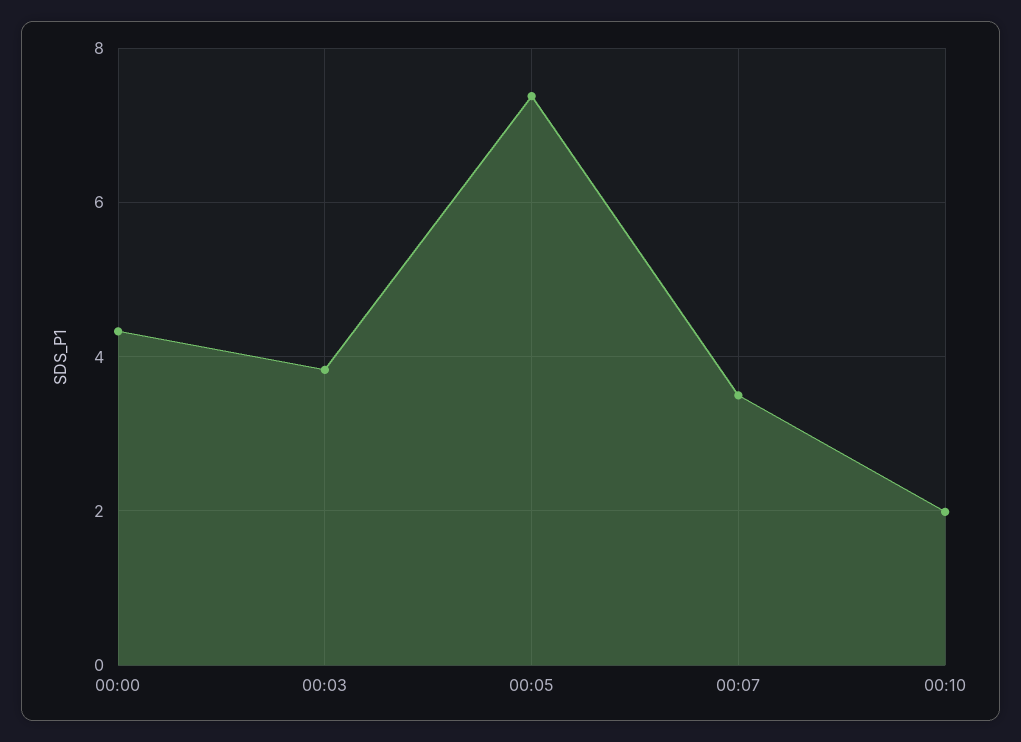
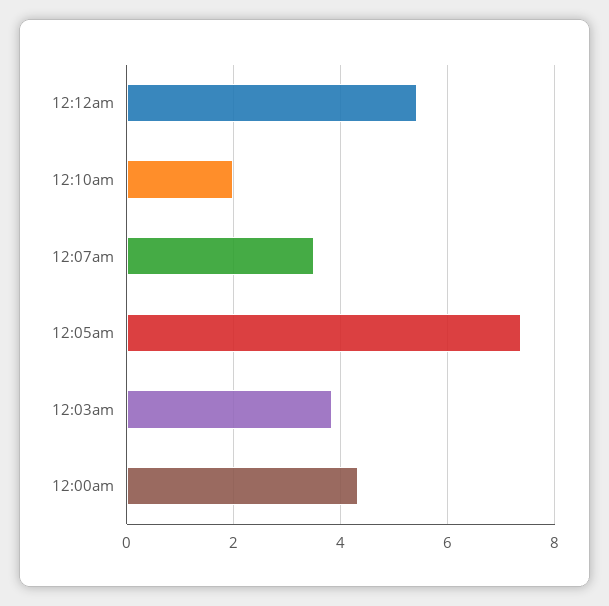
12:12am: none -> 5.4

